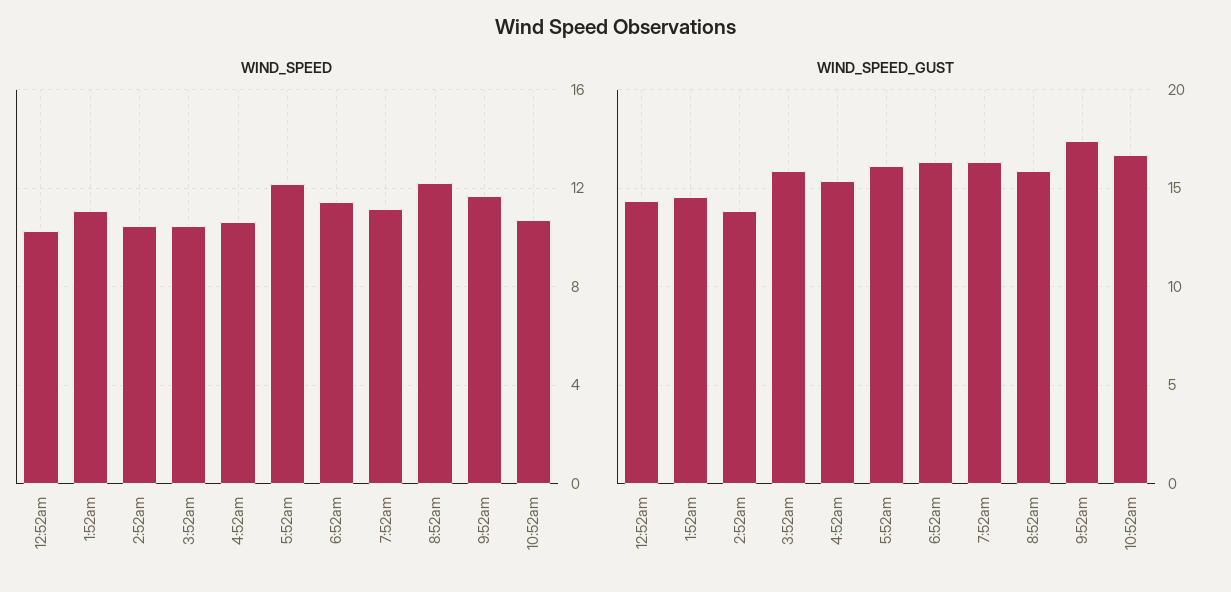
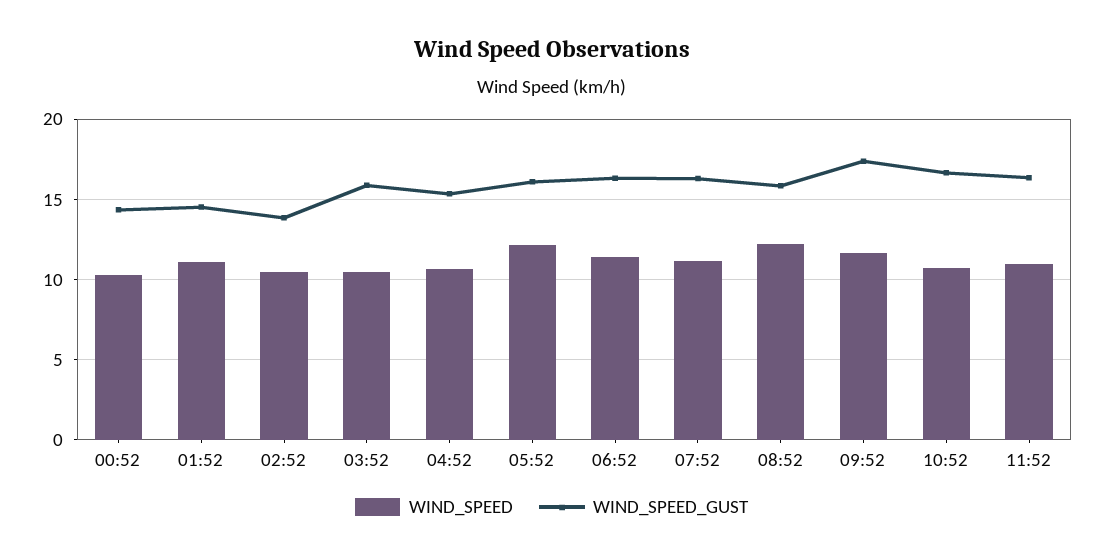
WIND_SPEED, 11:52: none -> 11
WIND_SPEED_GUST, 11:52: none -> 16.5

